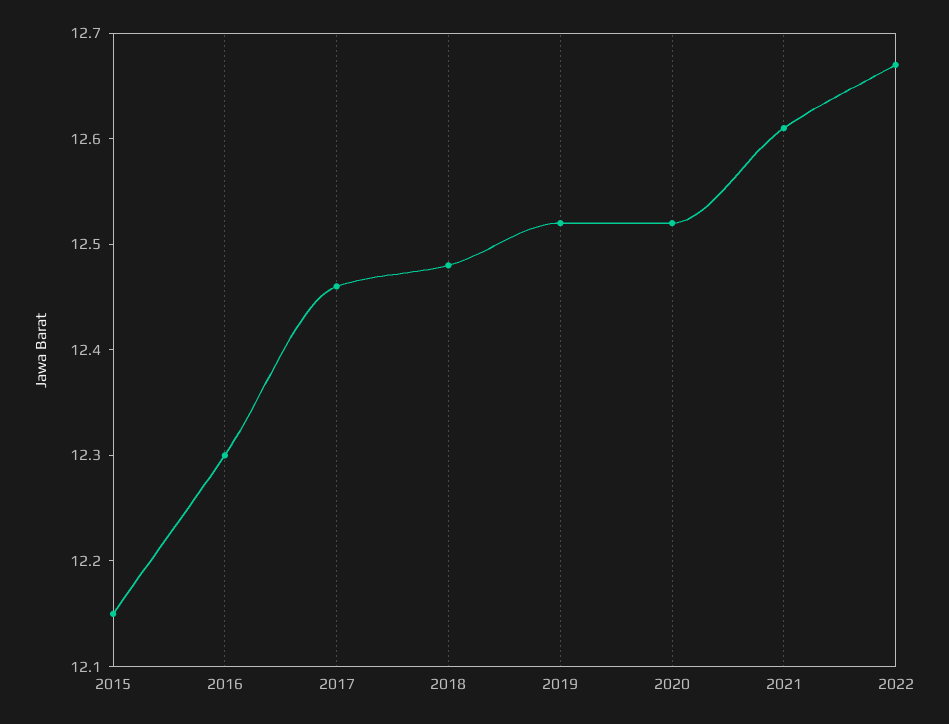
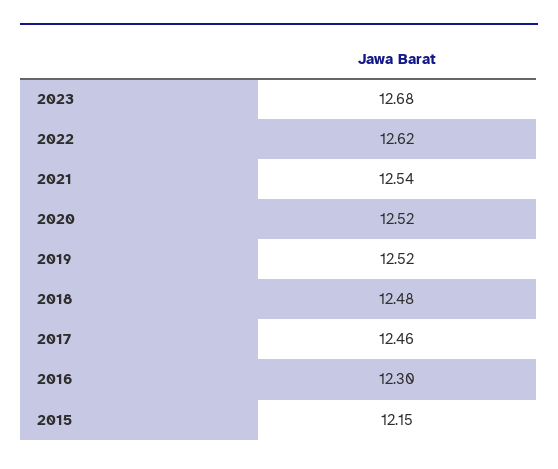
2021: 12.61 -> 12.54
2022: 12.67 -> 12.62
2023: none -> 12.68

